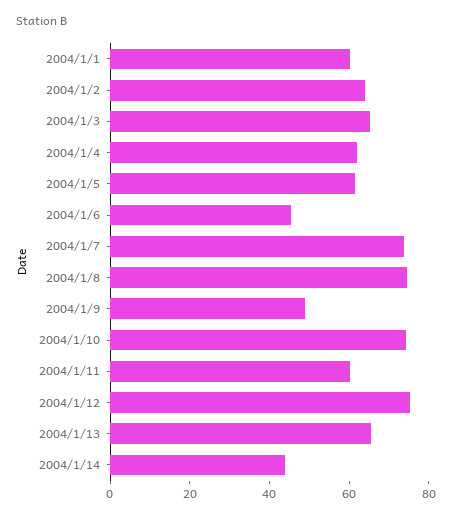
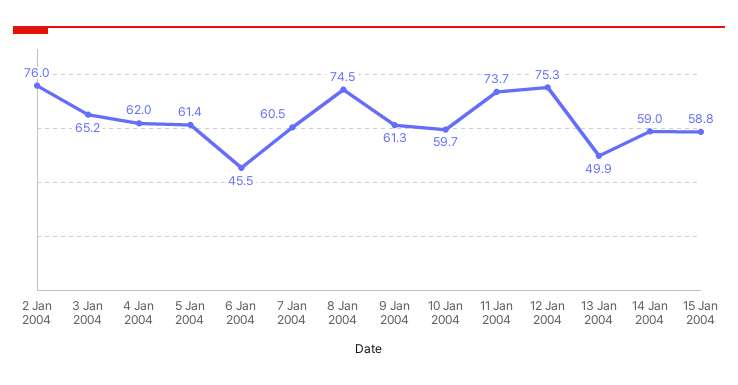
2004/1/1: 60 -> none
2004/1/2: 65 -> 76
2004/1/7: 75 -> 60.5
2004/1/9: 50 -> 61.3
2004/1/10: 75 -> 59.7
2004/1/11: 60 -> 73.7
2004/1/13: 65 -> 49.9
2004/1/14: 45 -> 59
15 Jan 2004: none -> 58.8

